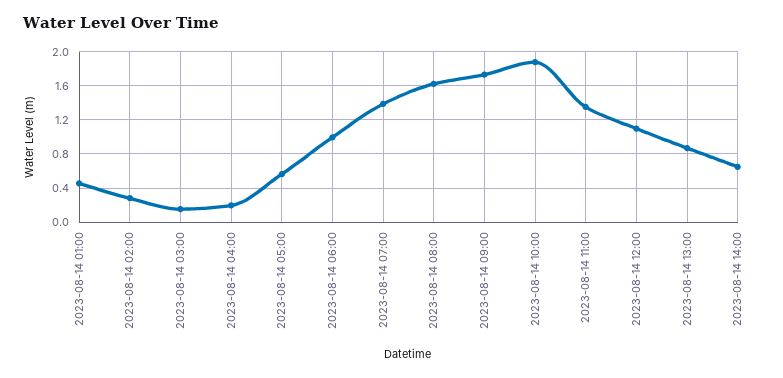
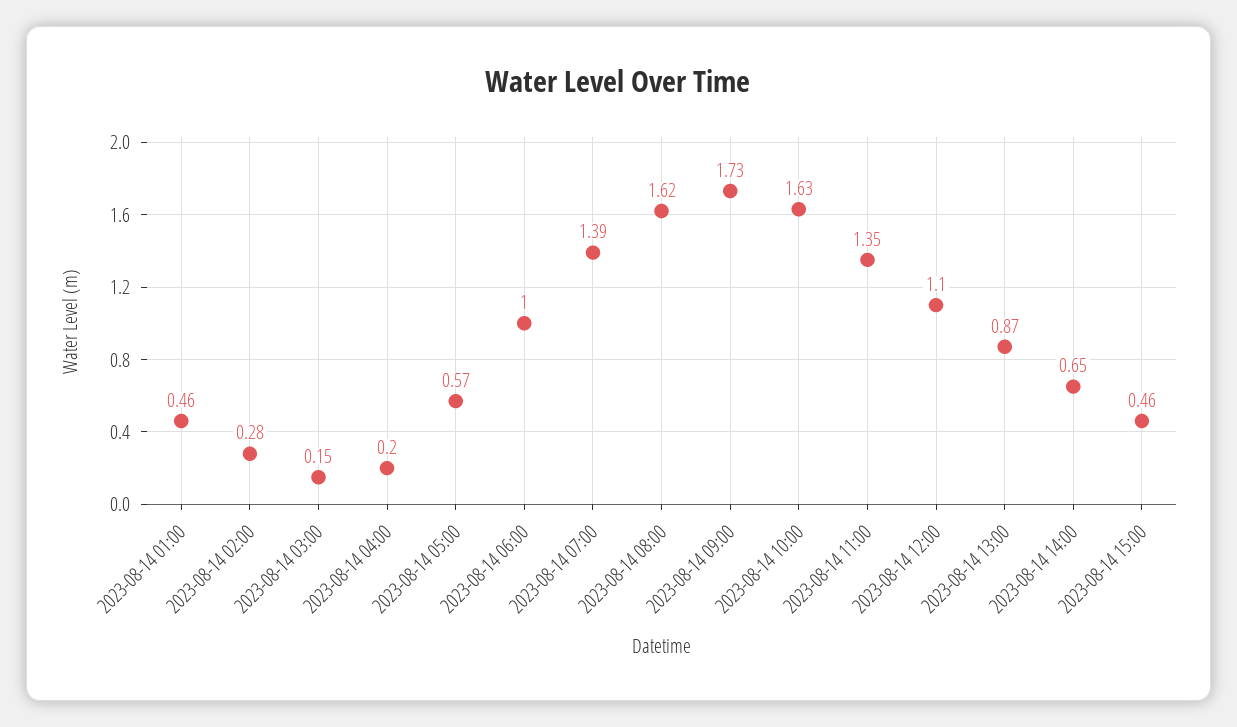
2023-08-14 10:00: 1.9 -> 1.63
2023-08-14 15:00: none -> 0.46

